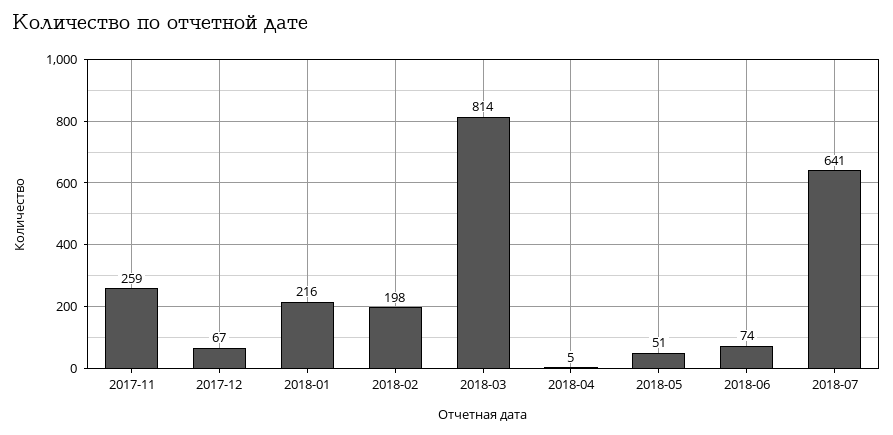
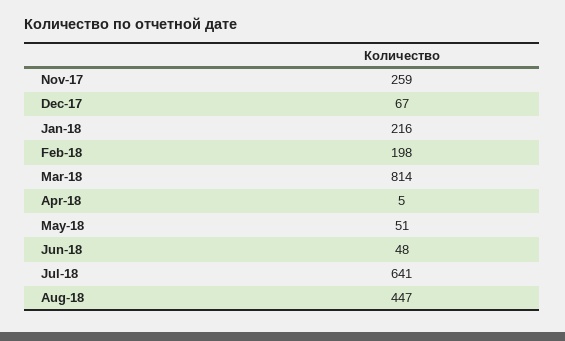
2018-06: 74 -> 48
Aug-18: none -> 447

